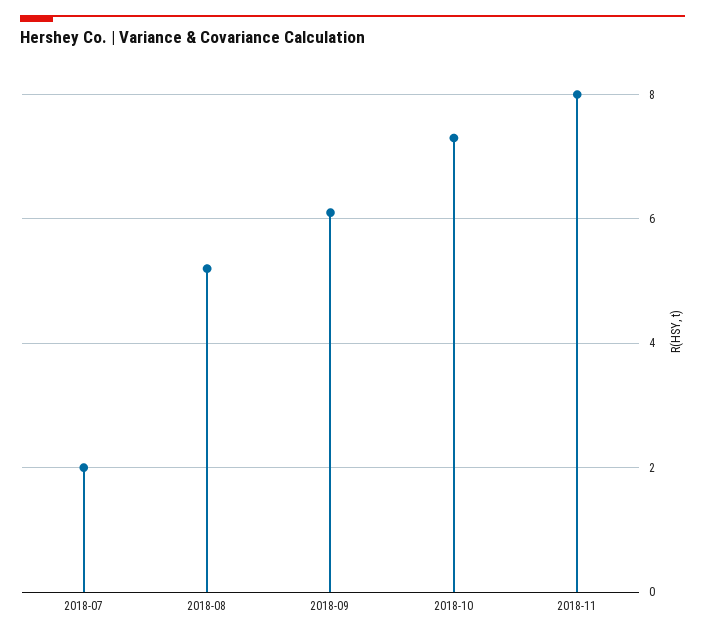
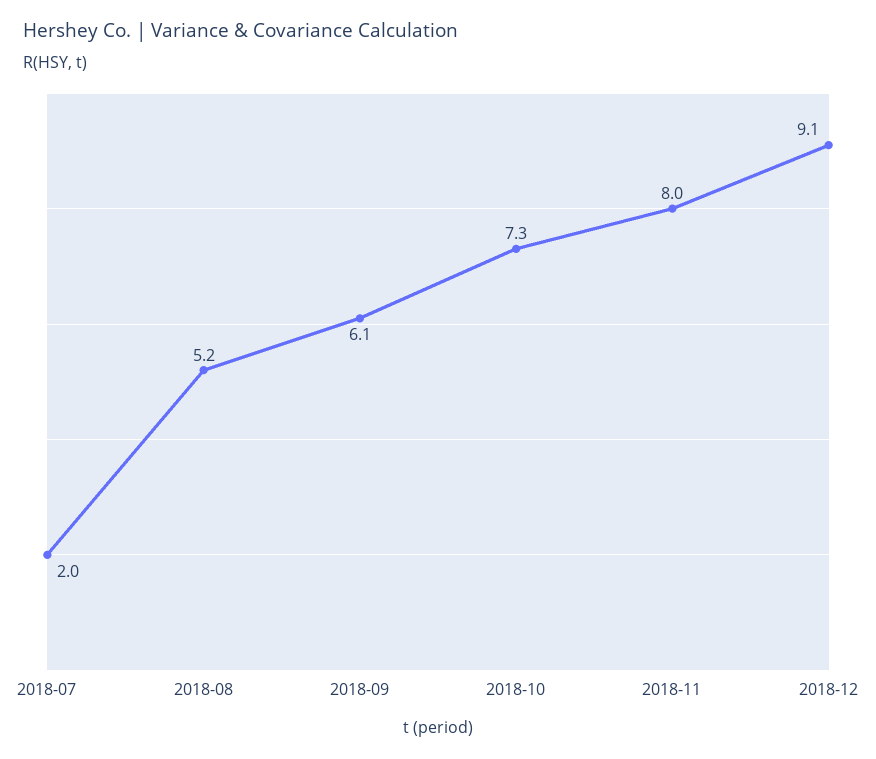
2018-12: none -> 9.1

